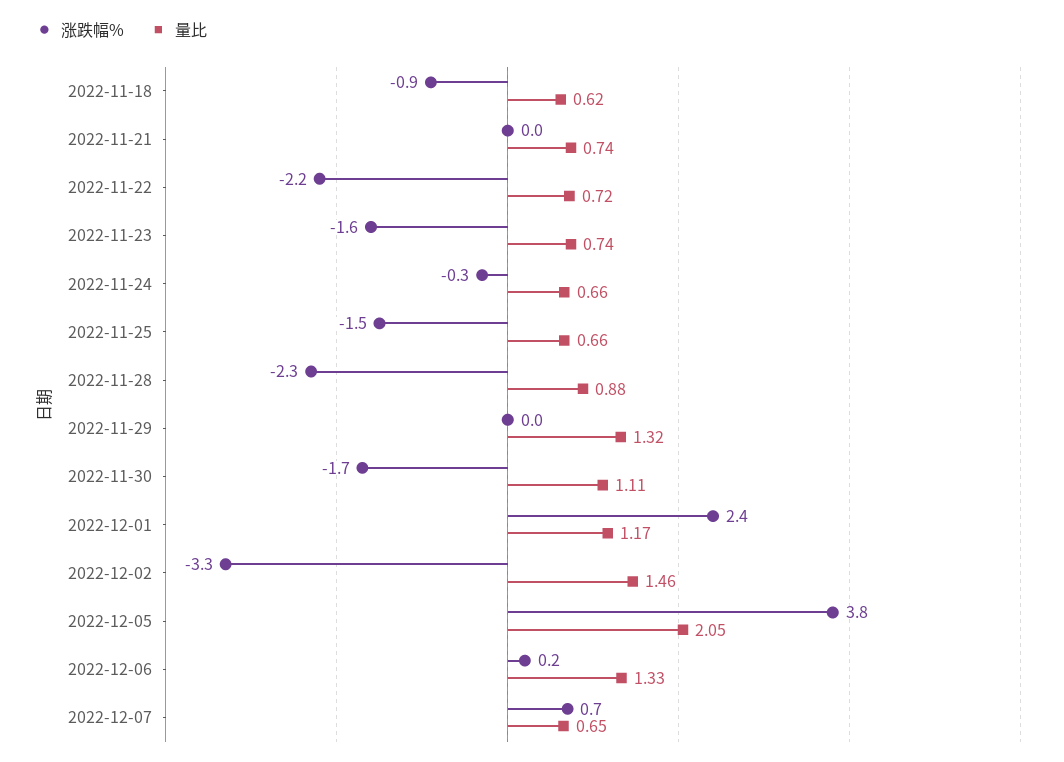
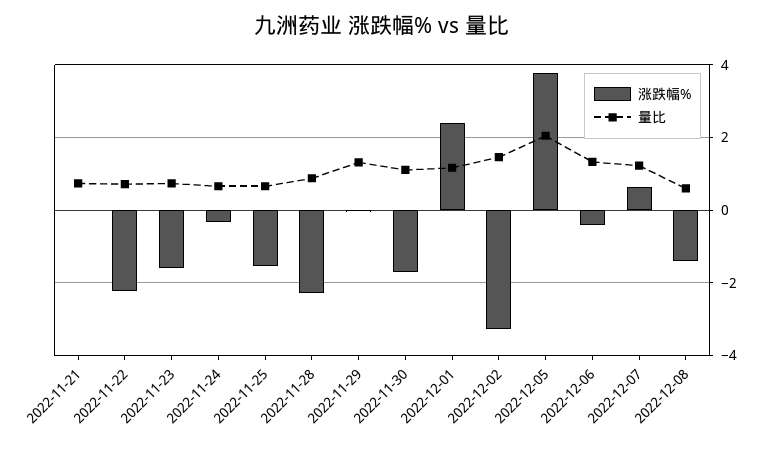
涨跌幅%, 2022-11-18: -0.9 -> none
量比, 2022-11-18: 0.62 -> none
涨跌幅%, 2022-12-06: 0.2 -> -0.4
量比, 2022-12-07: 0.65 -> 1.2
涨跌幅%, 2022-12-08: none -> -1.4
量比, 2022-12-08: none -> 0.6

